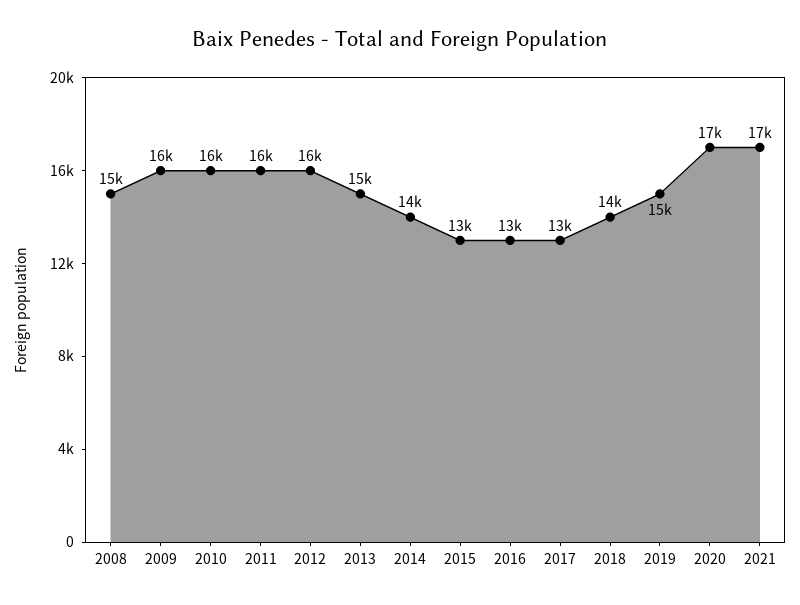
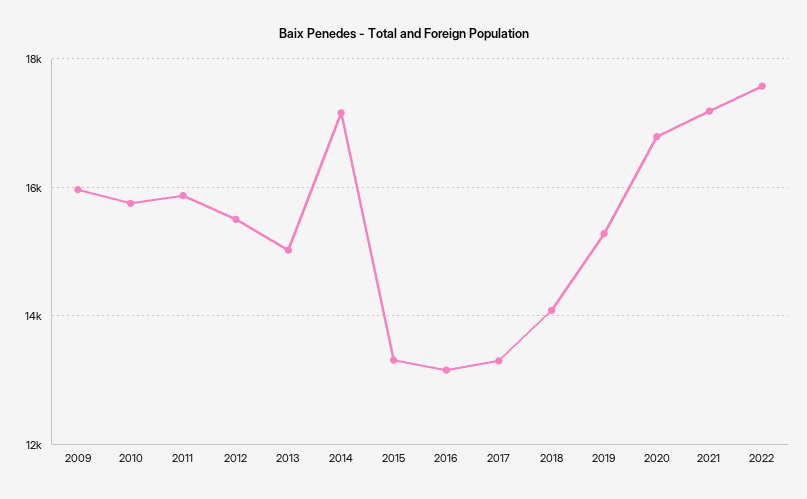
2008: 15000 -> none
2014: 14000 -> 17200
2022: none -> 17600

